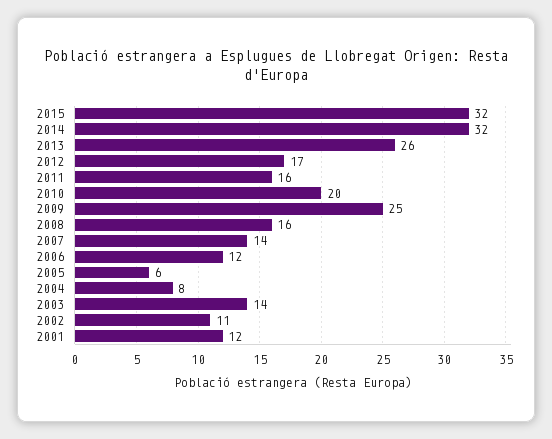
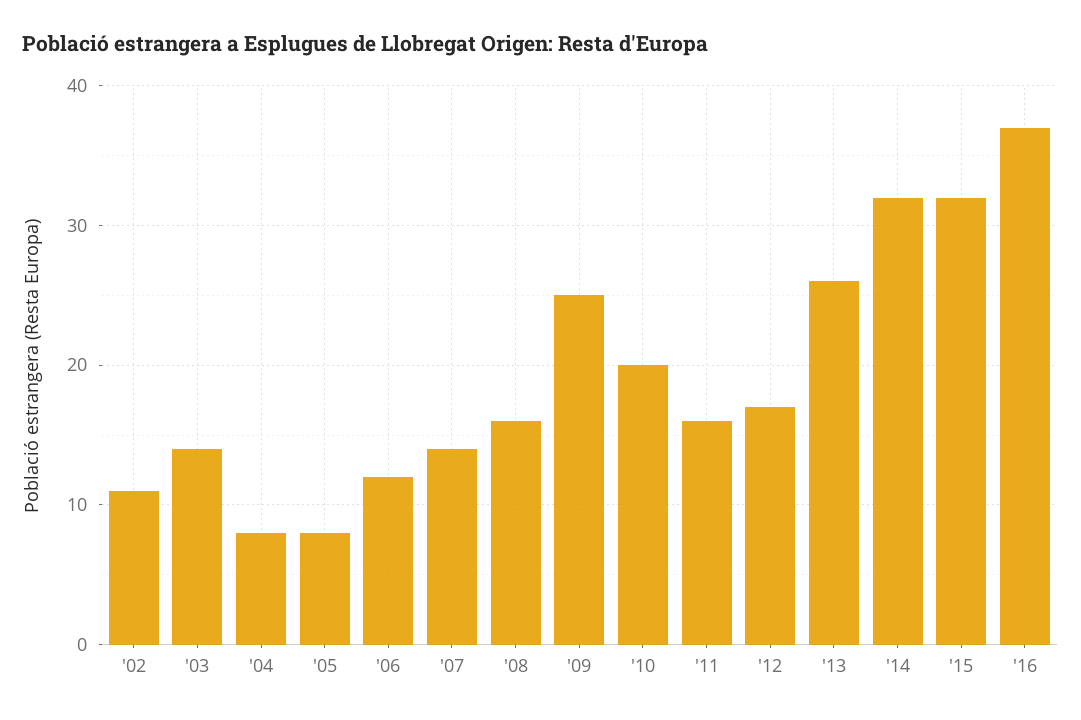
2005: 6 -> 8
2001: 12 -> none
'16: none -> 37

